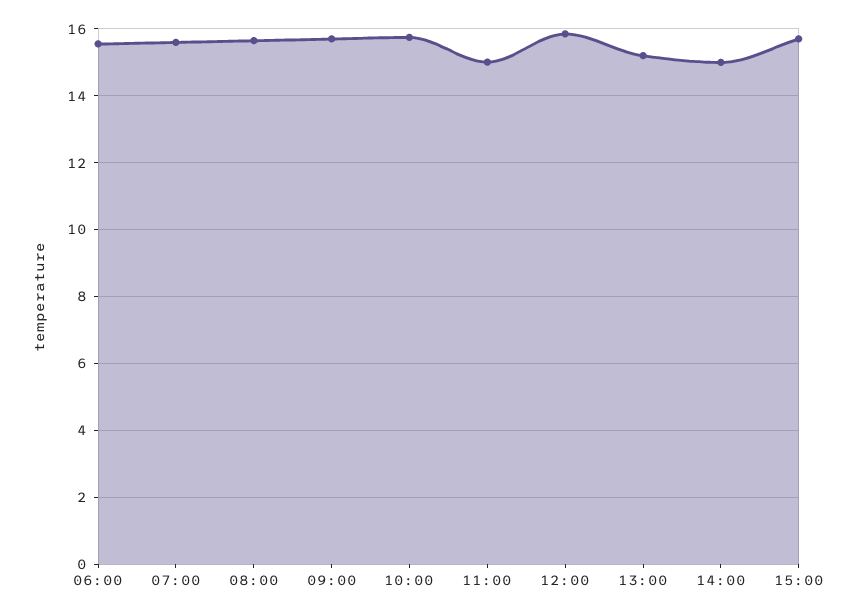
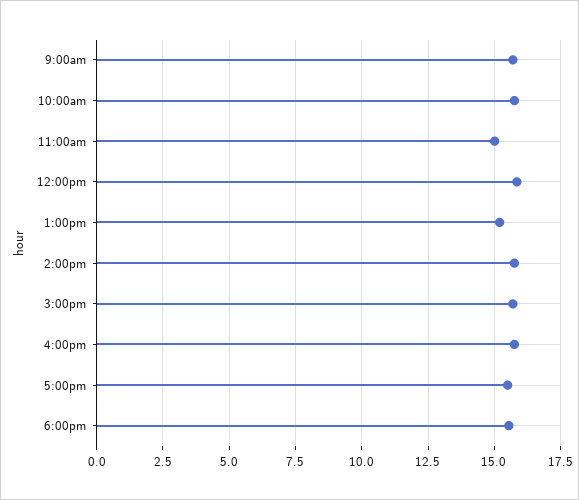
06:00: 15.6 -> none
07:00: 15.6 -> none
08:00: 15.6 -> none
14:00: 15 -> 15.75
4:00pm: none -> 15.75
5:00pm: none -> 15.5
6:00pm: none -> 15.5

